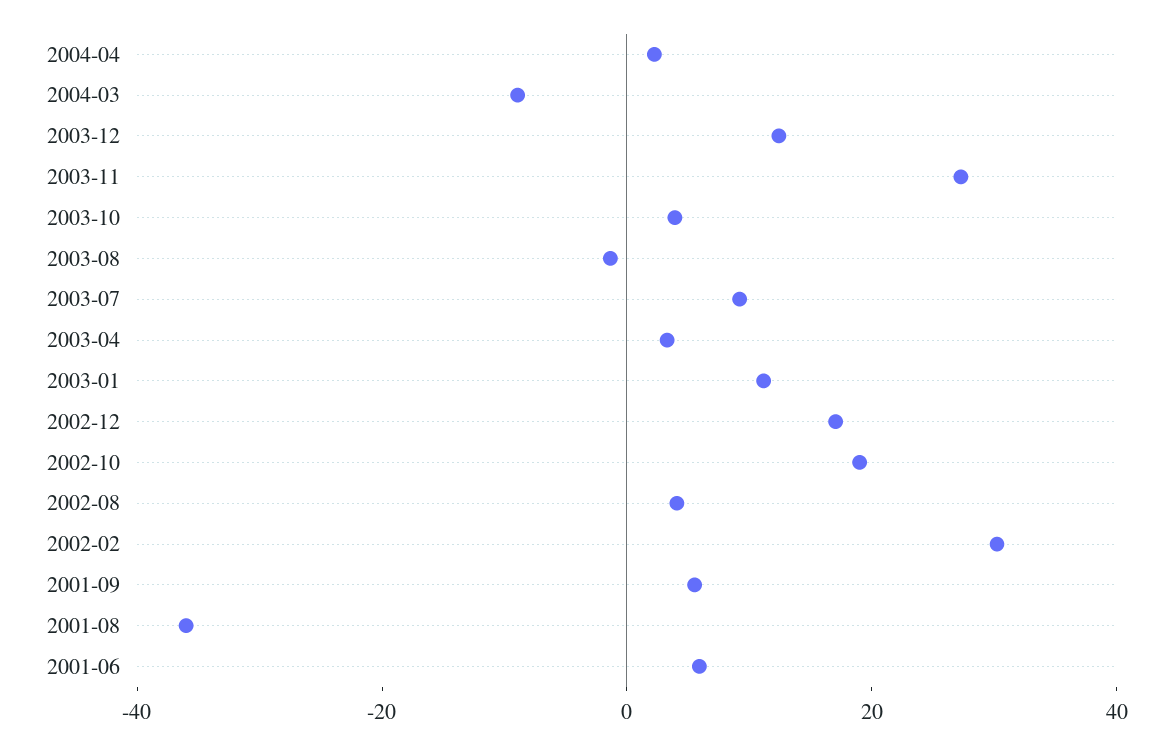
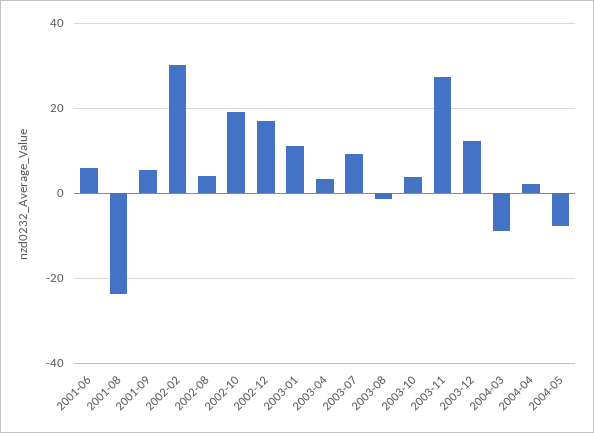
2001-08: -35 -> -24
2004-05: none -> -8

